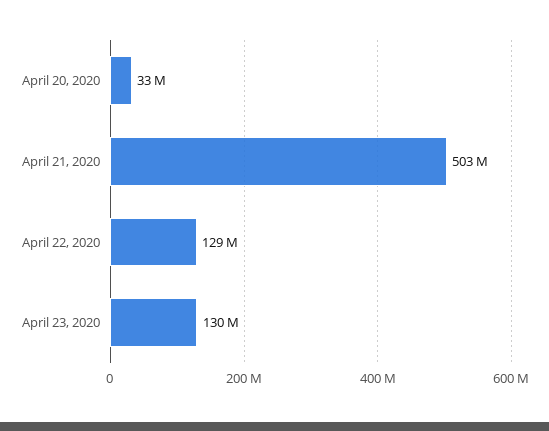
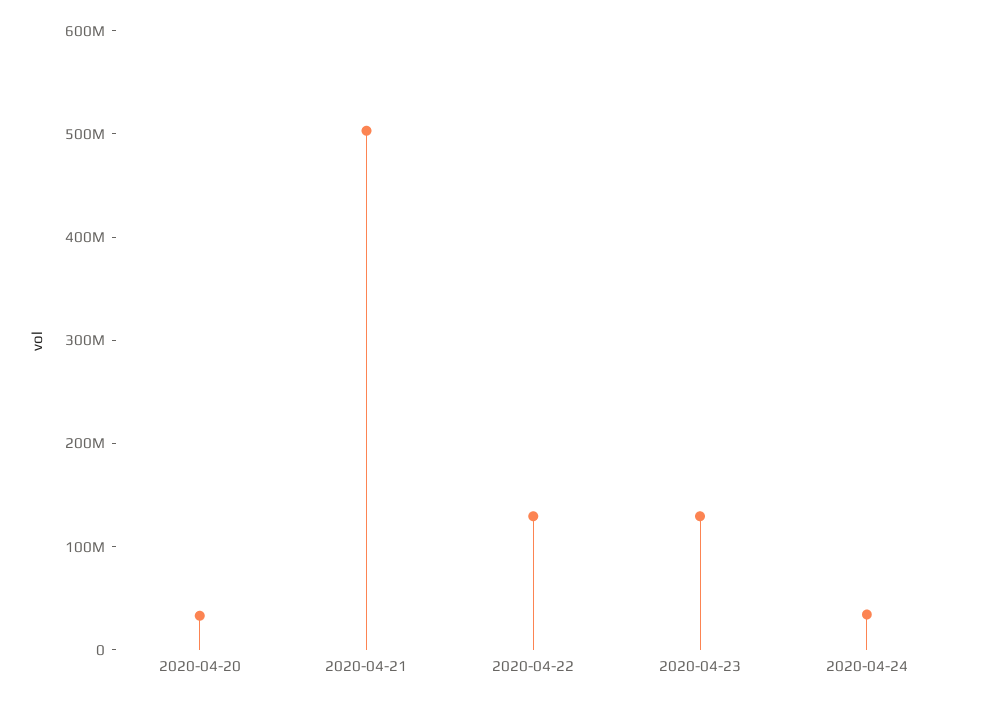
2020-04-24: none -> 40000000

